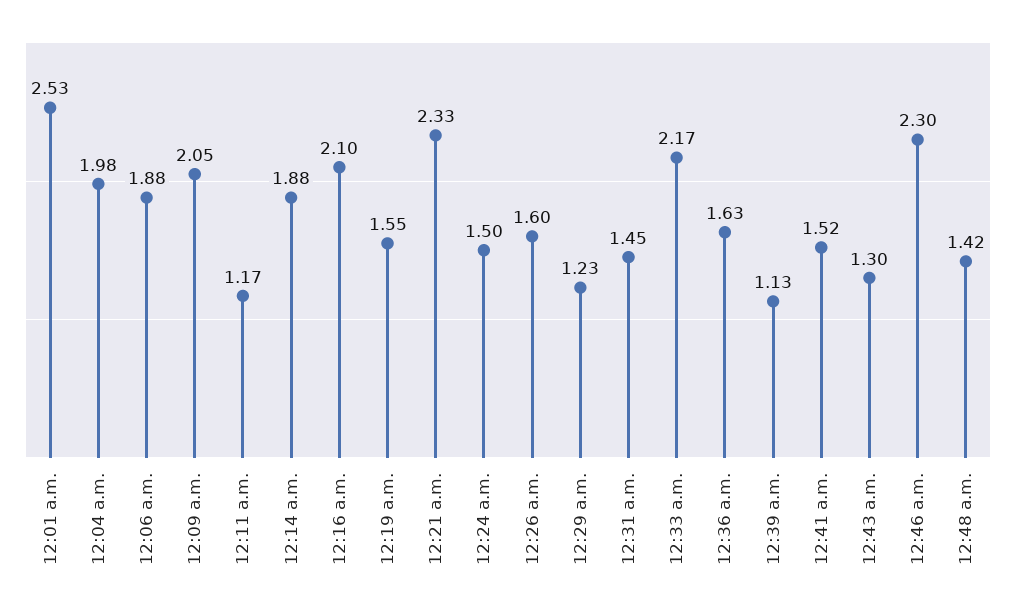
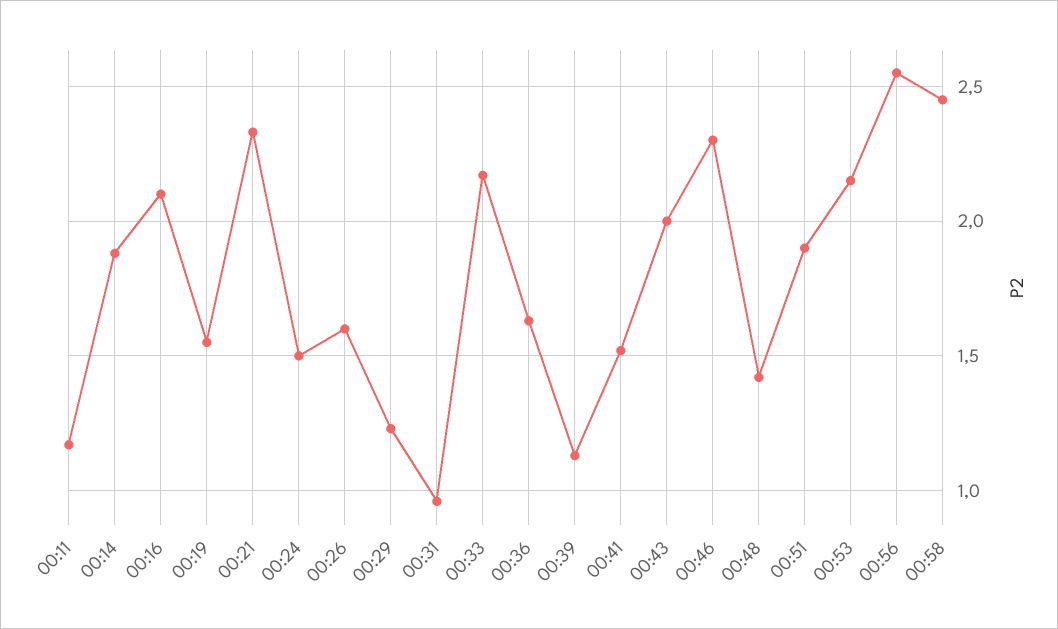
12:01 a.m.: 2.53 -> none
12:04 a.m.: 1.98 -> none
12:06 a.m.: 1.88 -> none
12:09 a.m.: 2.05 -> none
12:31 a.m.: 1.45 -> 0.95
12:43 a.m.: 1.3 -> 2
00:51: none -> 1.9
00:53: none -> 2.15
00:56: none -> 2.55
00:58: none -> 2.45

